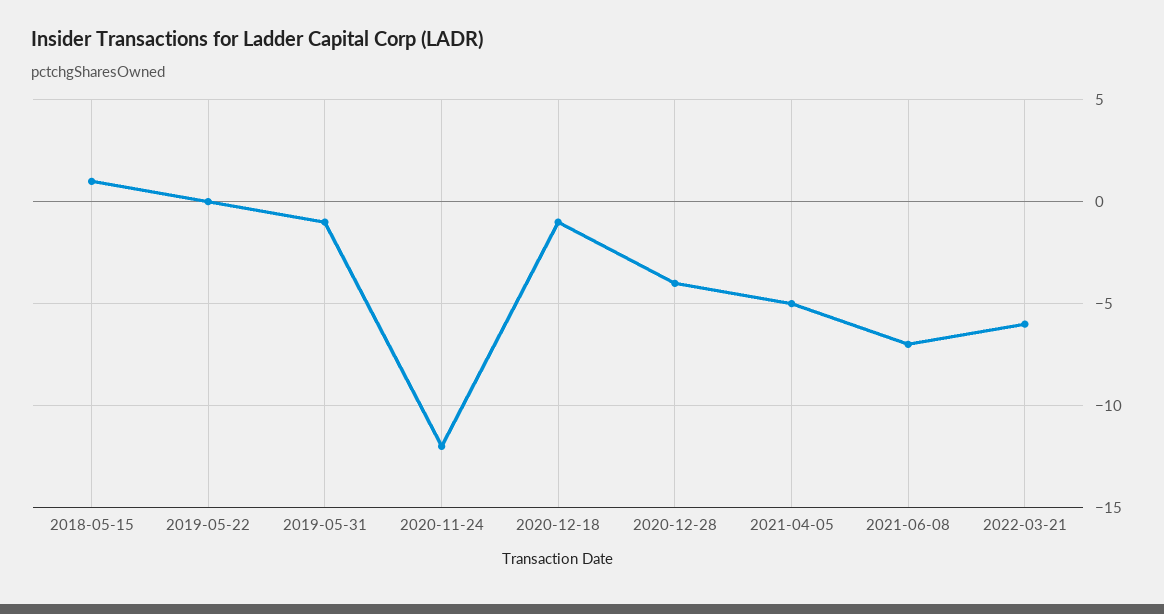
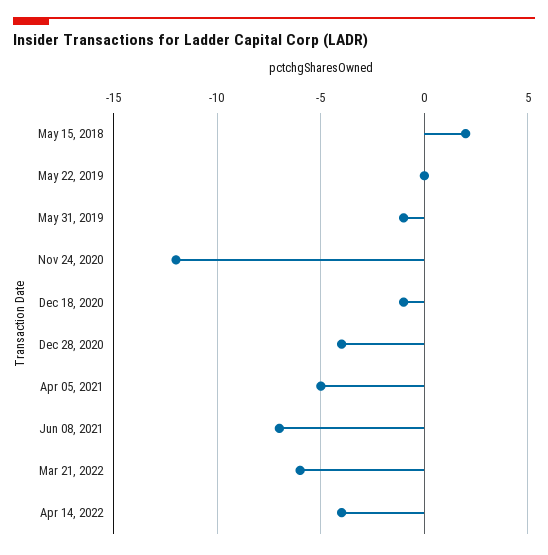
2018-05-15: 1 -> 2
Apr 14, 2022: none -> -4

